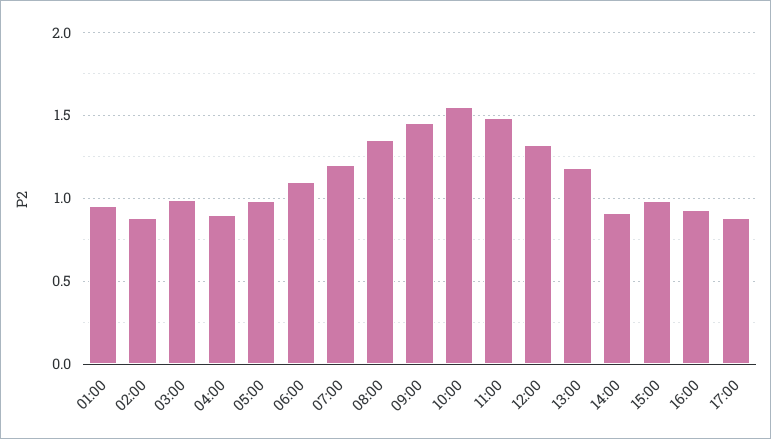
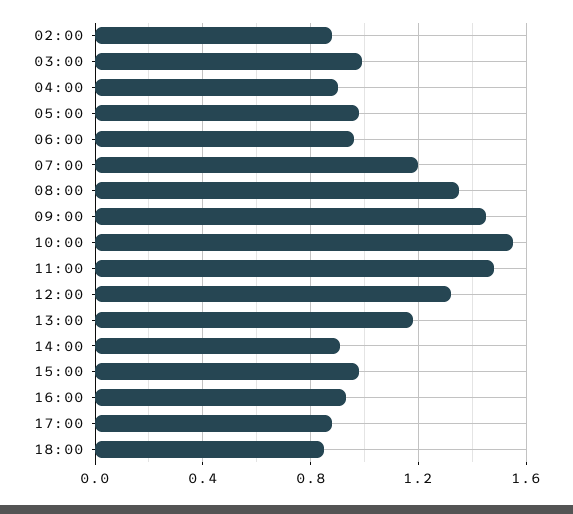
01:00: 0.95 -> none
06:00: 1.1 -> 0.95
18:00: none -> 0.85

